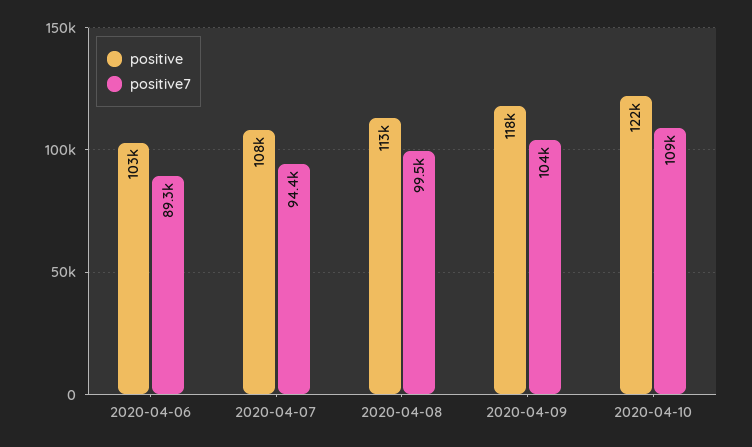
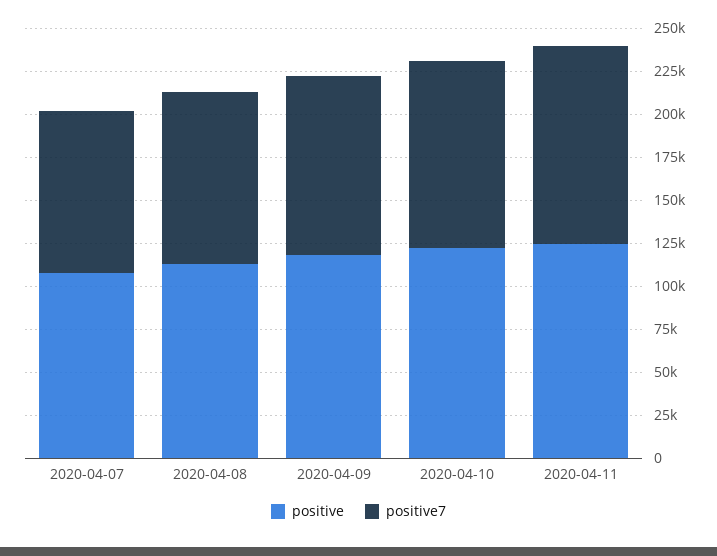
positive, 2020-04-06: 103000 -> none
positive7, 2020-04-06: 89300 -> none
positive, 2020-04-11: none -> 125000
positive7, 2020-04-11: none -> 115000

